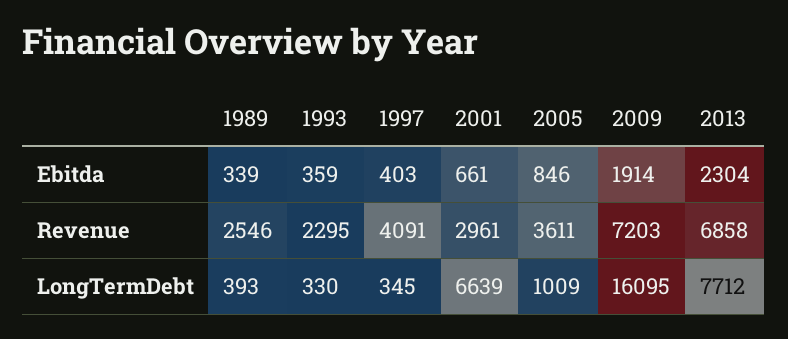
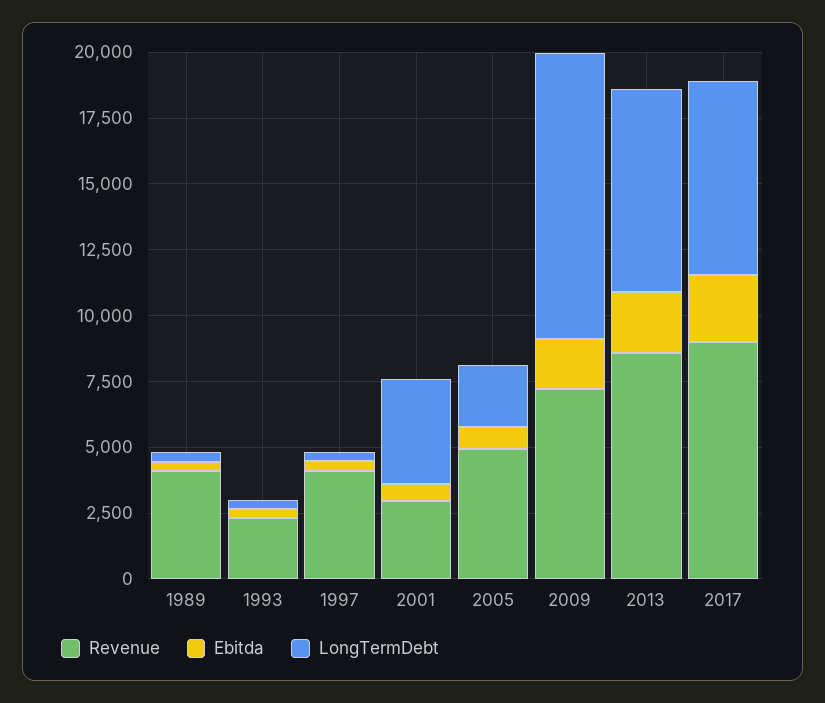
Revenue, 1989: 2546 -> 4000
Revenue, 2005: 3611 -> 5000
Revenue, 2013: 6858 -> 8500
LongTermDebt, 2001: 6639 -> 4000
LongTermDebt, 2005: 1009 -> 2500
LongTermDebt, 2009: 16095 -> 11000
Revenue, 2017: none -> 9000
Ebitda, 2017: none -> 2500
LongTermDebt, 2017: none -> 7500

